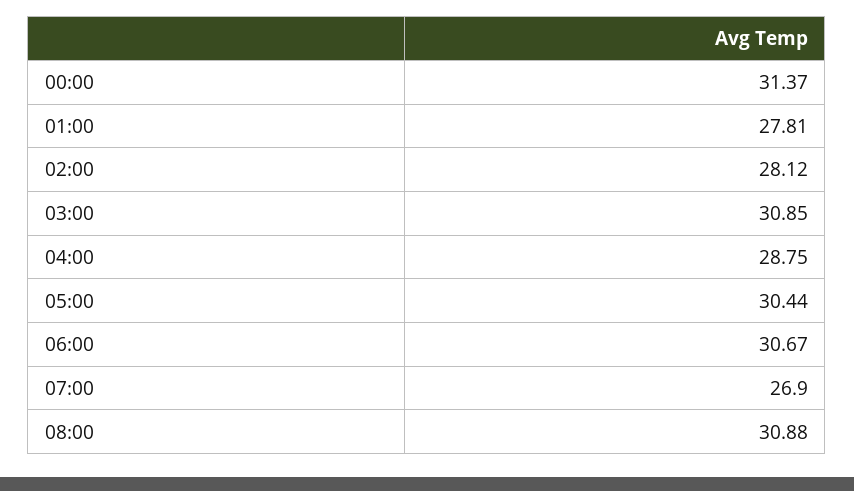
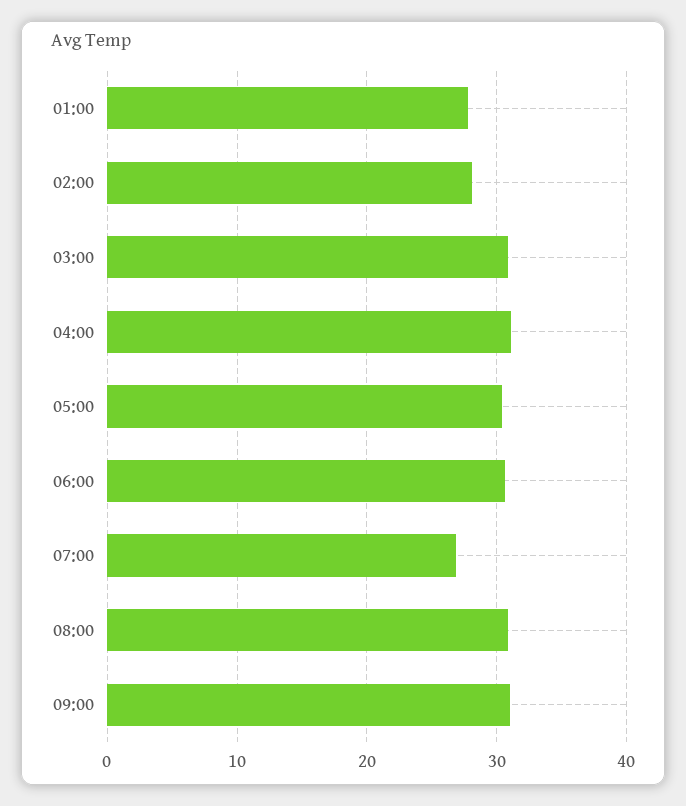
00:00: 31.37 -> none
04:00: 28.75 -> 31
09:00: none -> 31

